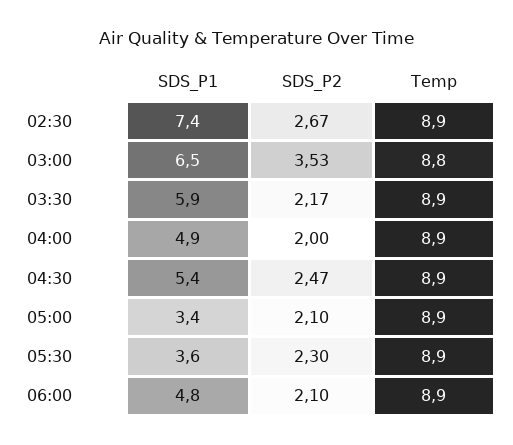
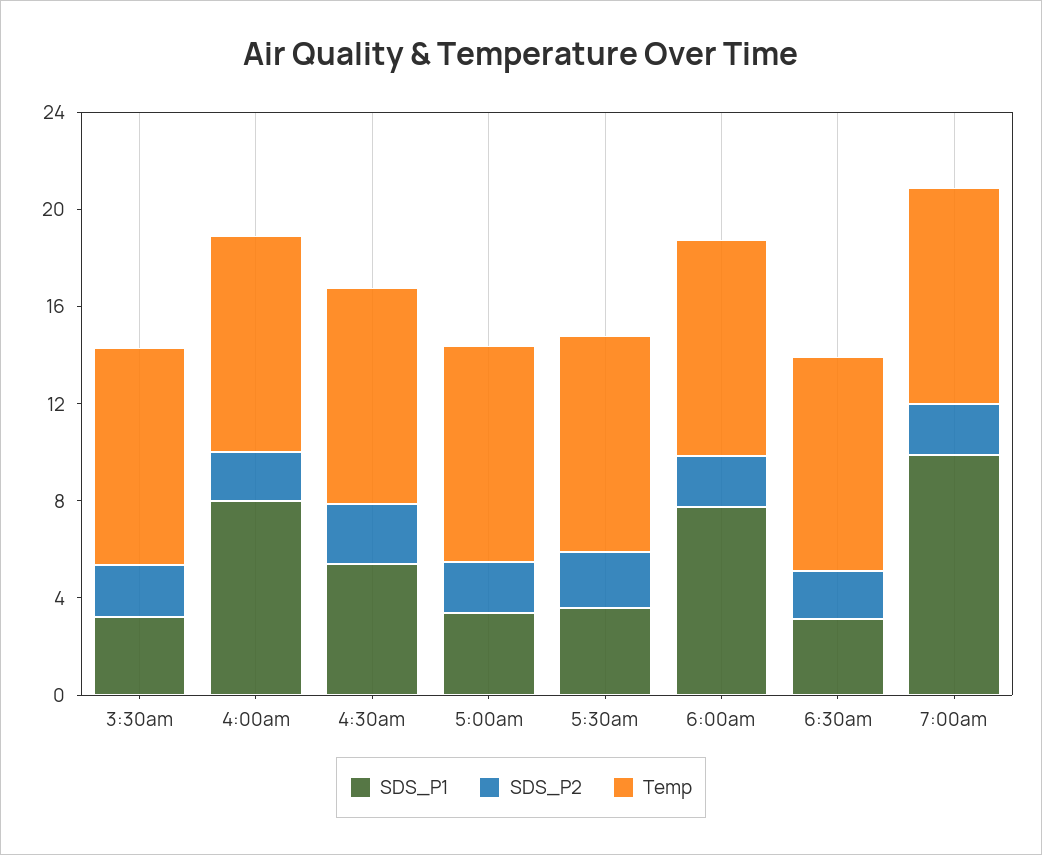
SDS_P1, 02:30: 7.4 -> none
SDS_P2, 02:30: 2.67 -> none
Temp, 02:30: 8.9 -> none
SDS_P1, 03:00: 6.5 -> none
SDS_P2, 03:00: 3.53 -> none
Temp, 03:00: 8.8 -> none
SDS_P1, 03:30: 5.9 -> 3
SDS_P1, 04:00: 4.9 -> 8
SDS_P1, 06:00: 4.8 -> 8
SDS_P1, 6:30am: none -> 3
SDS_P2, 6:30am: none -> 2
Temp, 6:30am: none -> 9
SDS_P1, 7:00am: none -> 10
SDS_P2, 7:00am: none -> 2
Temp, 7:00am: none -> 9

